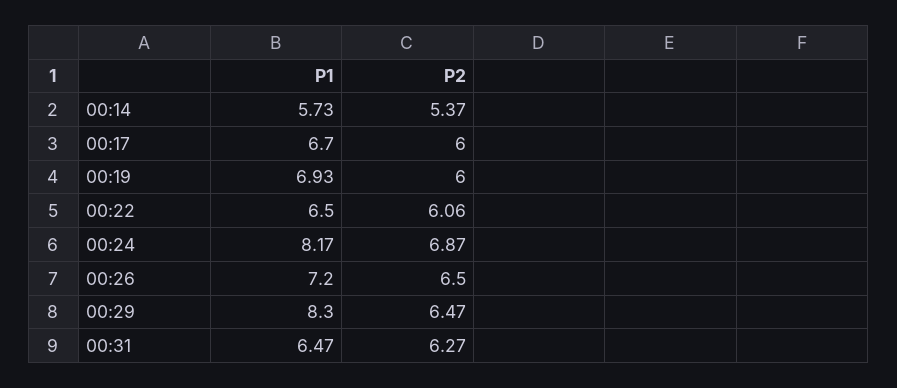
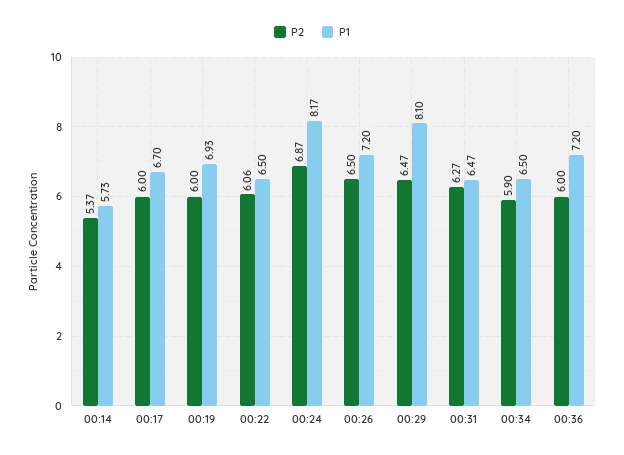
P1, 00:29: 8.3 -> 8.1
P2, 00:34: none -> 5.9
P1, 00:34: none -> 6.5
P2, 00:36: none -> 6
P1, 00:36: none -> 7.2

